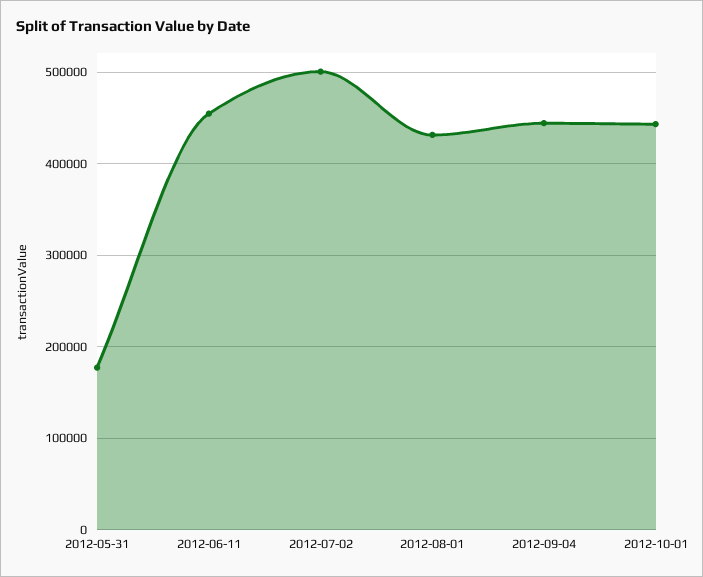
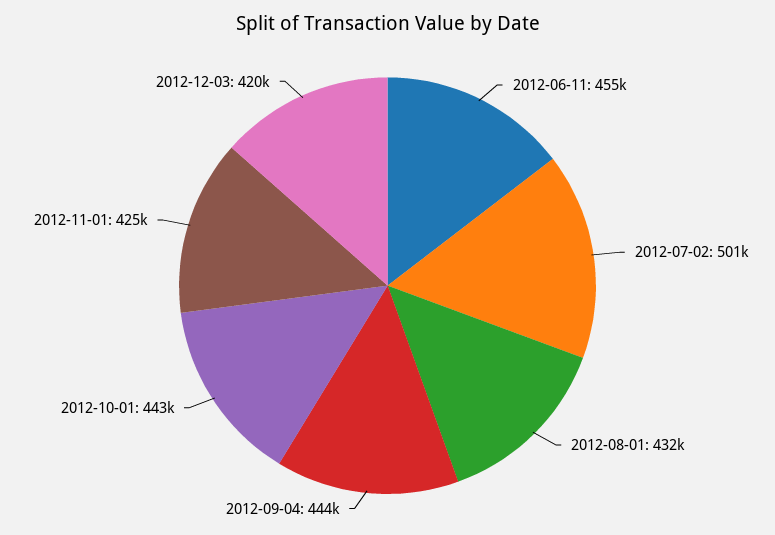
2012-05-31: 180000 -> none
2012-11-01: none -> 425000
2012-12-03: none -> 420000

